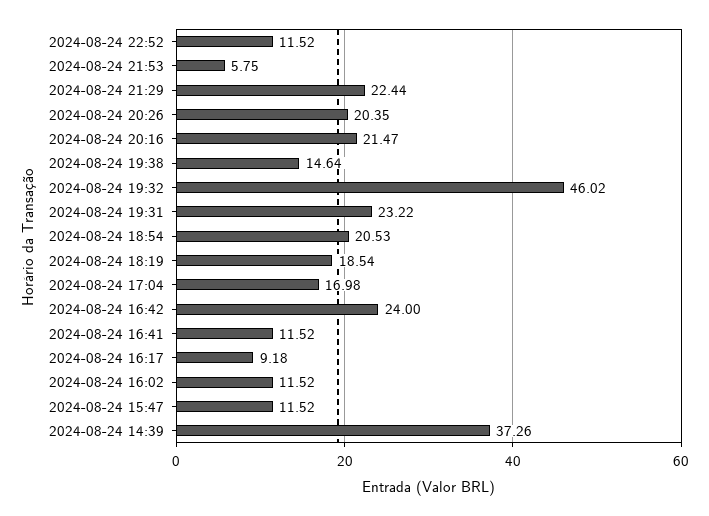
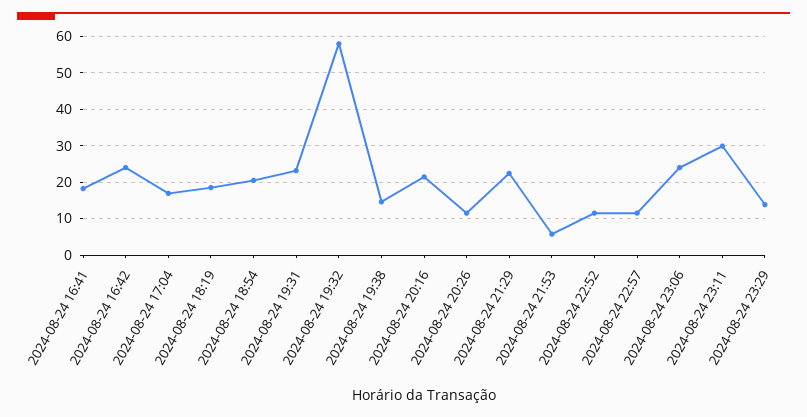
2024-08-24 20:26: 20.35 -> 12
2024-08-24 19:32: 46.02 -> 58
2024-08-24 16:41: 11.52 -> 18
2024-08-24 16:17: 9.18 -> none
2024-08-24 16:02: 11.52 -> none
2024-08-24 15:47: 11.52 -> none
2024-08-24 14:39: 37.26 -> none
2024-08-24 22:57: none -> 12
2024-08-24 23:06: none -> 24
2024-08-24 23:11: none -> 30
2024-08-24 23:29: none -> 14

